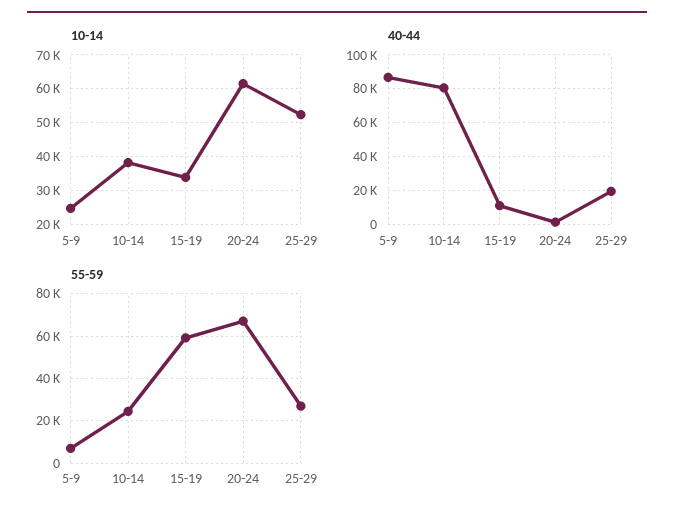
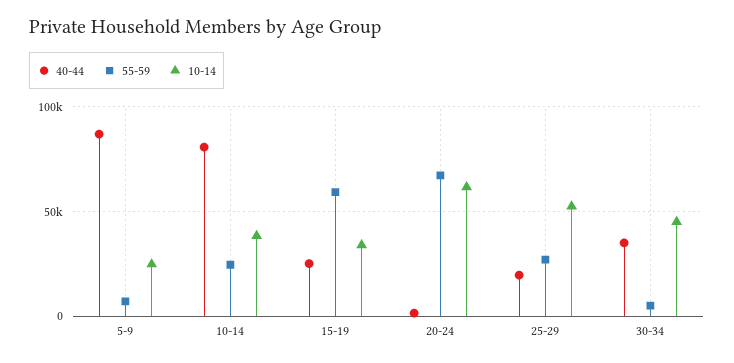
40-44, 15-19: 10000 -> 25000
40-44, 30-34: none -> 35000
55-59, 30-34: none -> 5000
10-14, 30-34: none -> 45000

